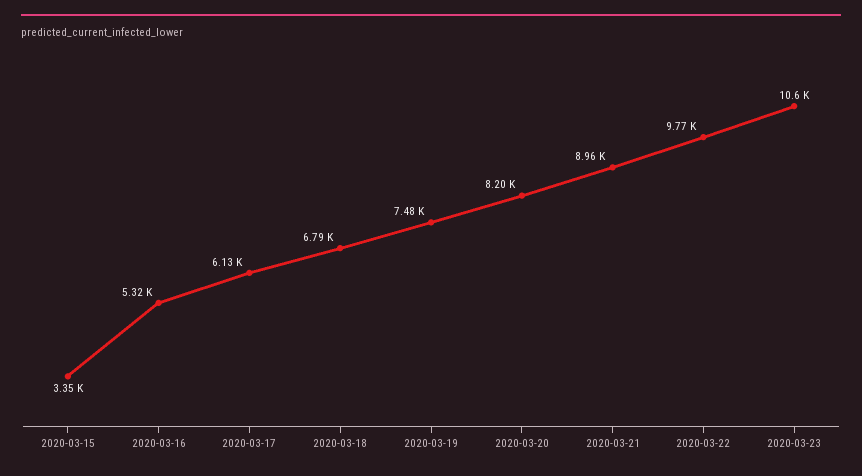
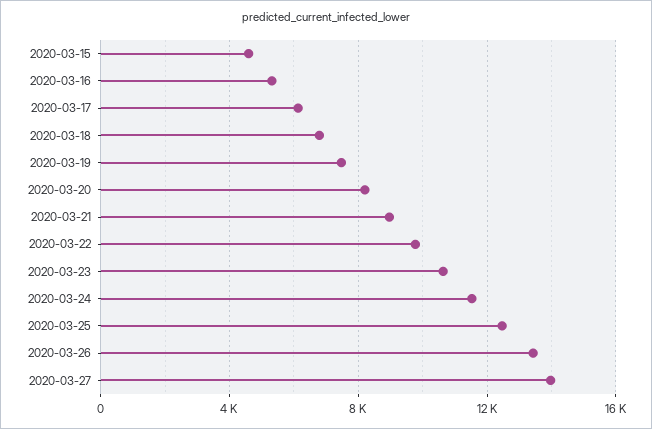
2020-03-15: 3350 -> 4500
2020-03-24: none -> 11500
2020-03-25: none -> 12500
2020-03-26: none -> 13500
2020-03-27: none -> 14000

